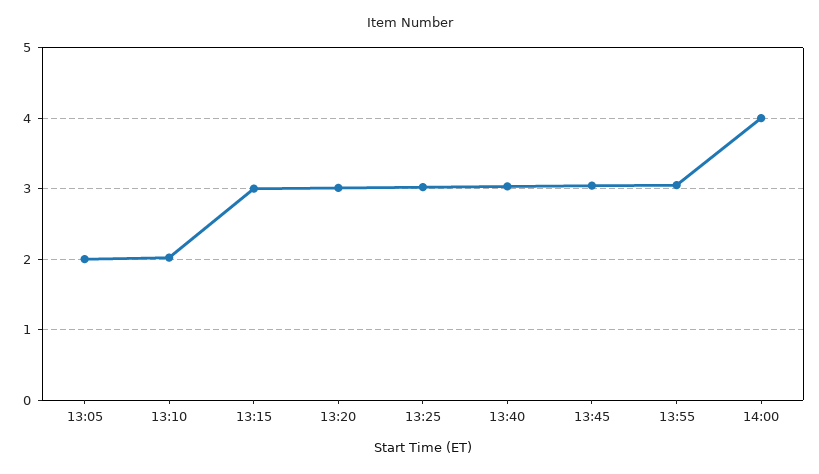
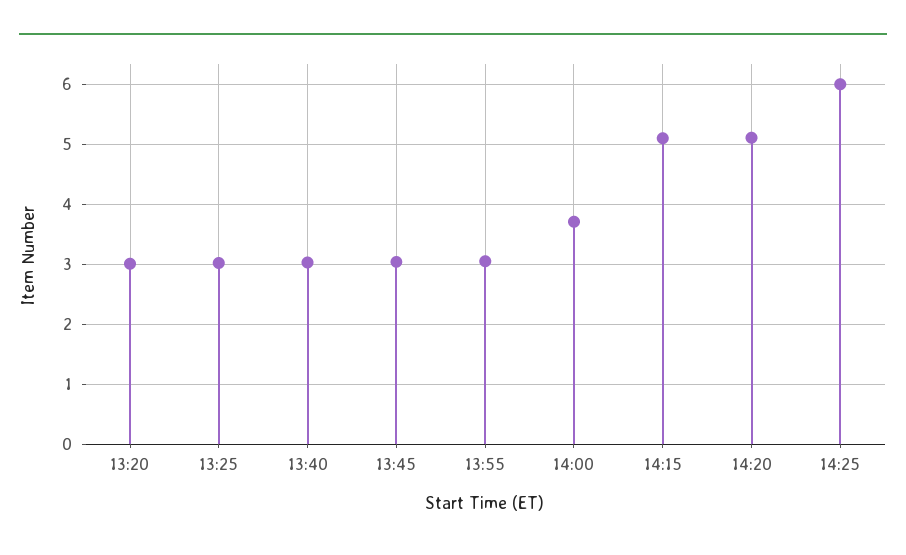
13:05: 2 -> none
13:10: 2 -> none
13:15: 3 -> none
14:00: 4 -> 3.7
14:15: none -> 5.1
14:20: none -> 5.1
14:25: none -> 6

